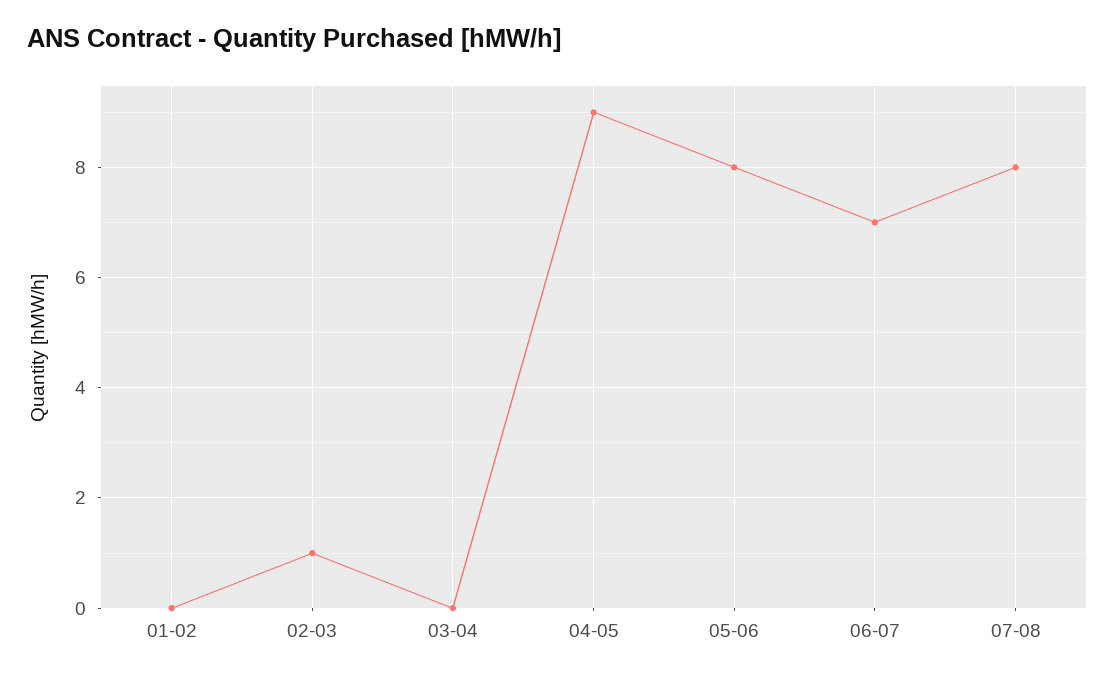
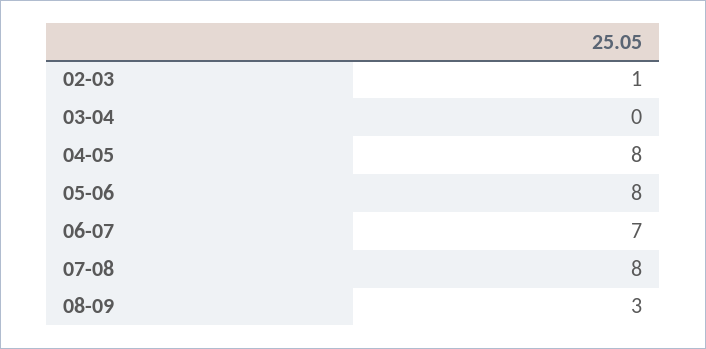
01-02: 0 -> none
04-05: 9 -> 8
08-09: none -> 3

